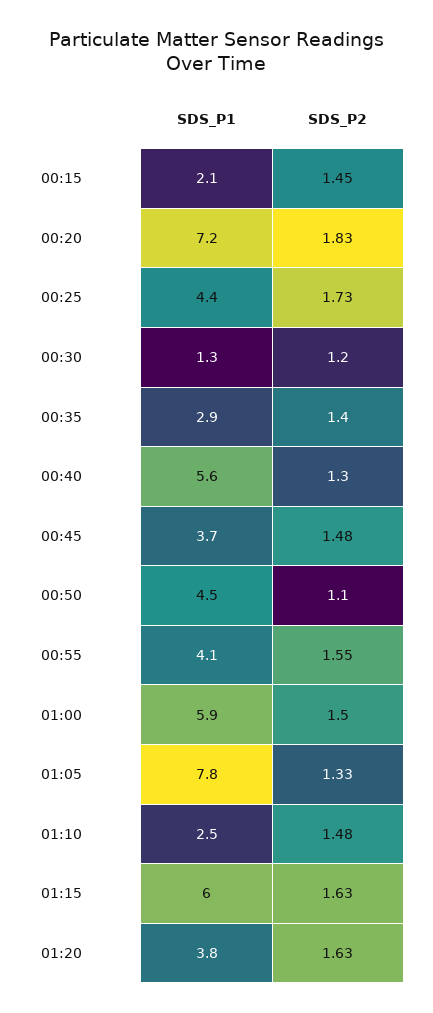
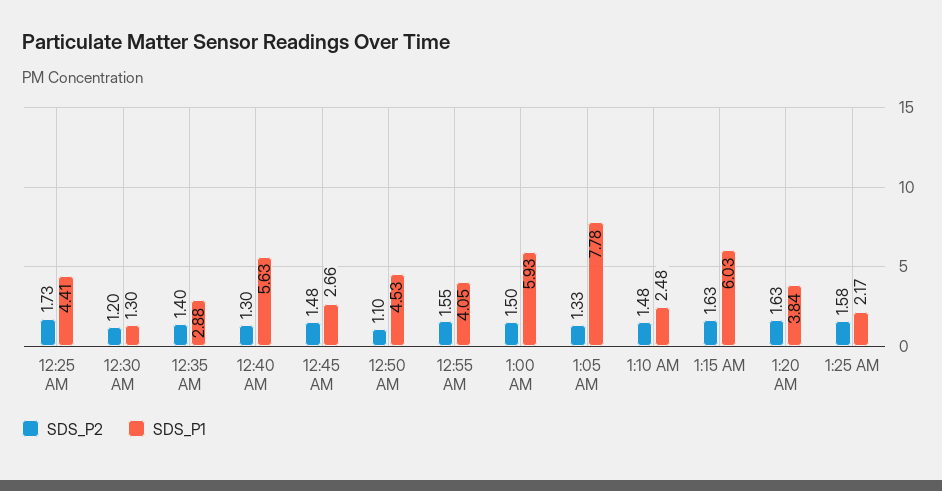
SDS_P1, 00:15: 2.1 -> none
SDS_P2, 00:15: 1.45 -> none
SDS_P1, 00:20: 7.2 -> none
SDS_P2, 00:20: 1.83 -> none
SDS_P1, 00:45: 3.7 -> 2.66
SDS_P2, 1:25 AM: none -> 1.58
SDS_P1, 1:25 AM: none -> 2.17

